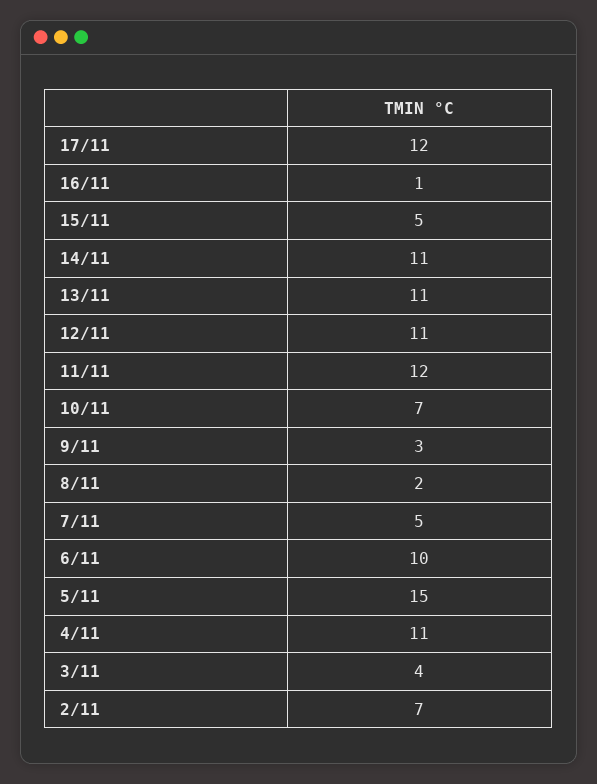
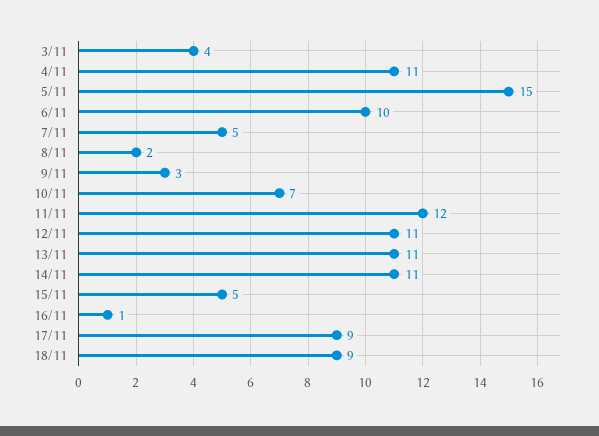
17/11: 12 -> 9
2/11: 7 -> none
18/11: none -> 9

